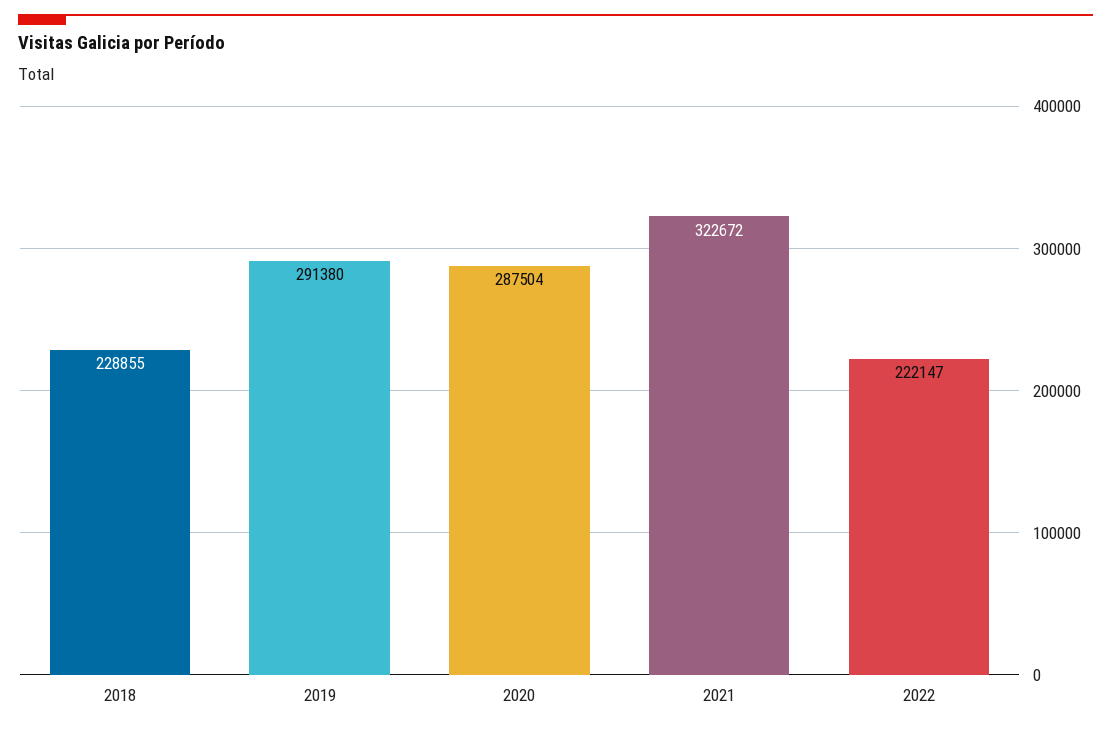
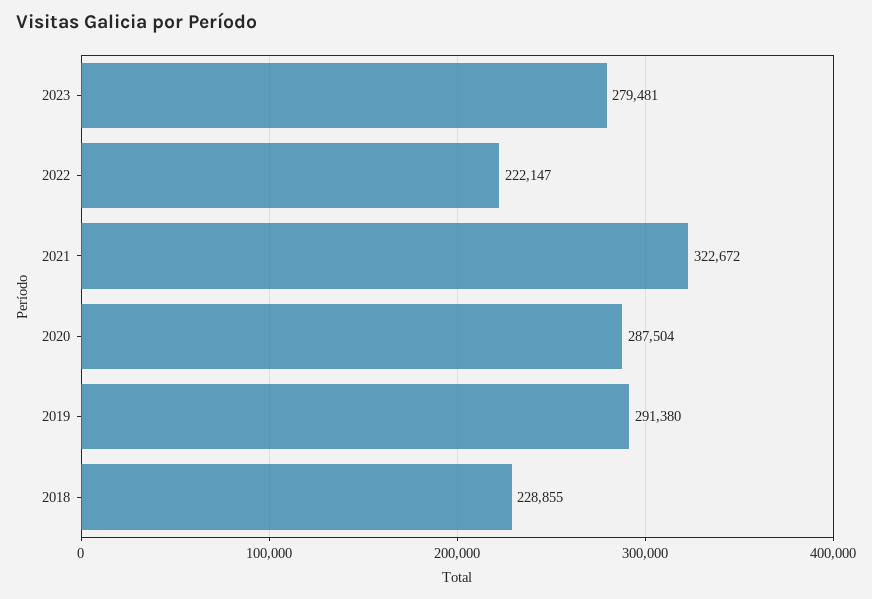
2023: none -> 279481

